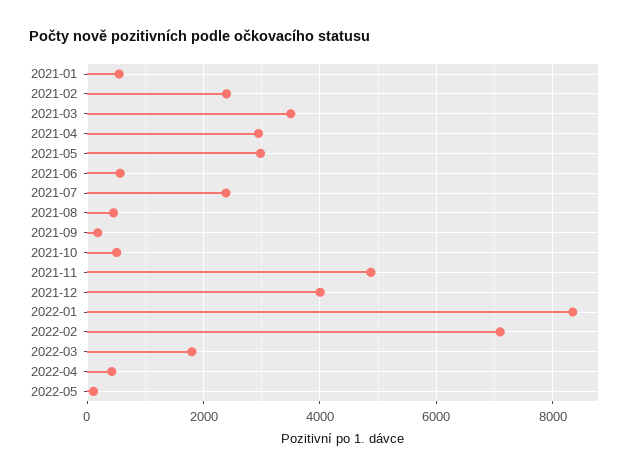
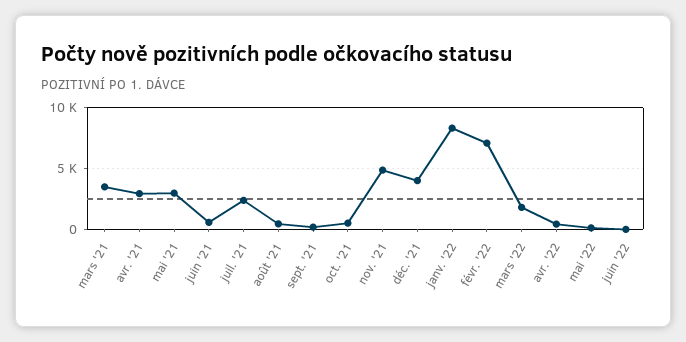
2021-01: 600 -> none
2021-02: 2400 -> none
juin '22: none -> 0

